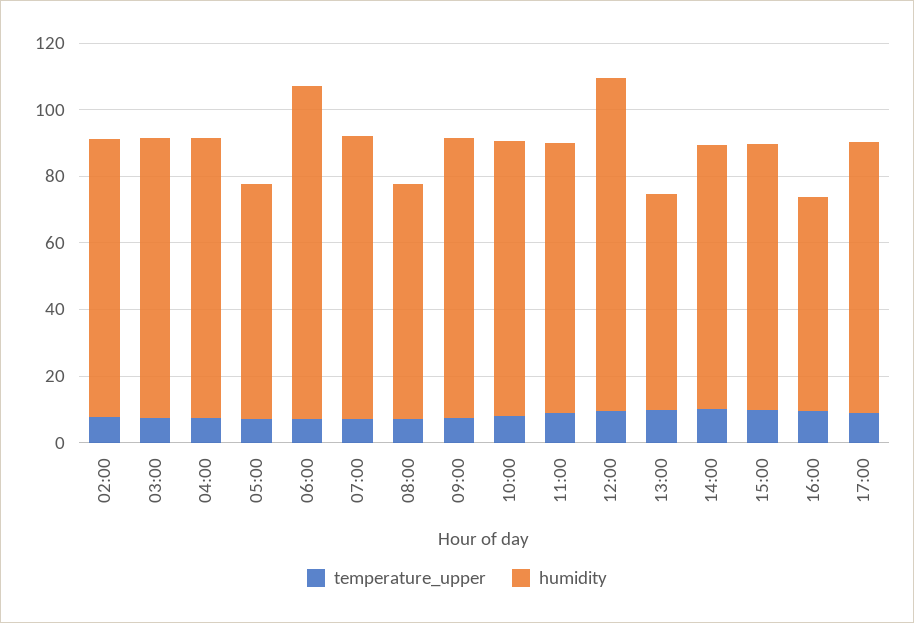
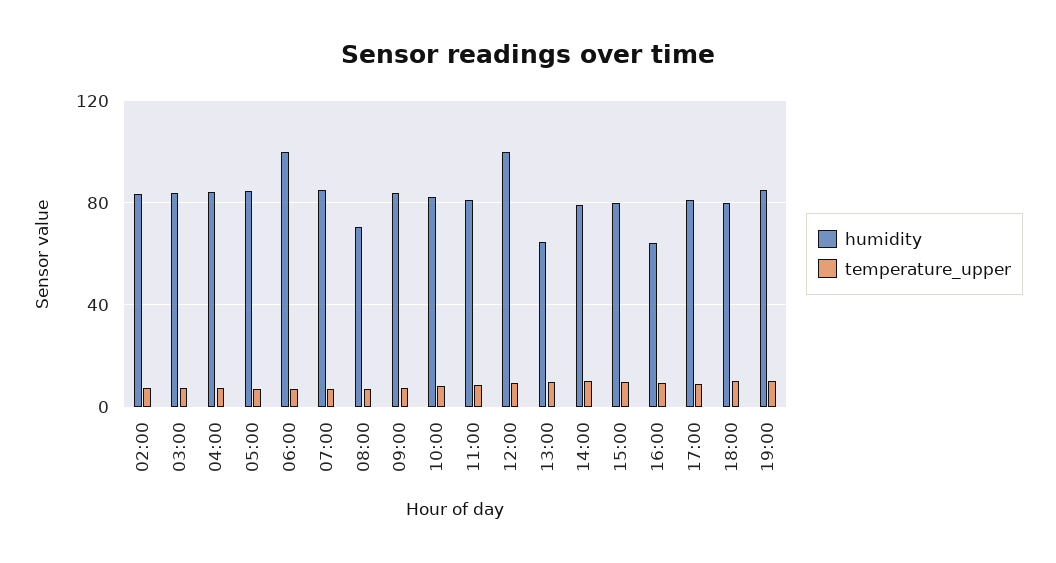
humidity, 05:00: 70 -> 85
humidity, 18:00: none -> 80
temperature_upper, 18:00: none -> 10
humidity, 19:00: none -> 85
temperature_upper, 19:00: none -> 10

